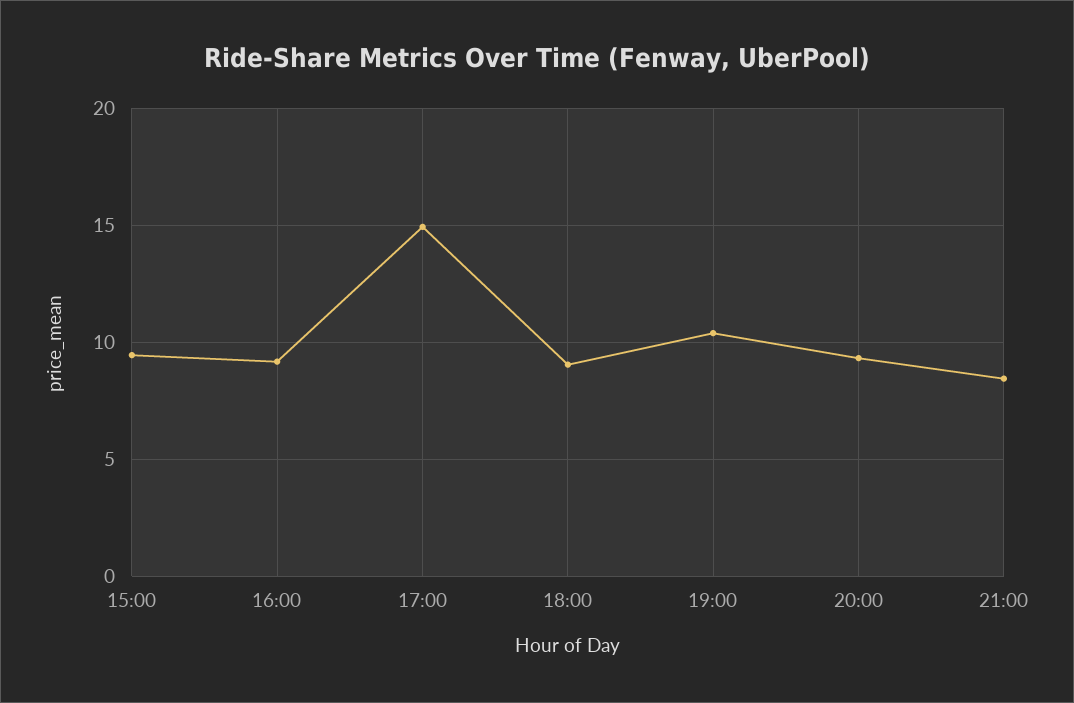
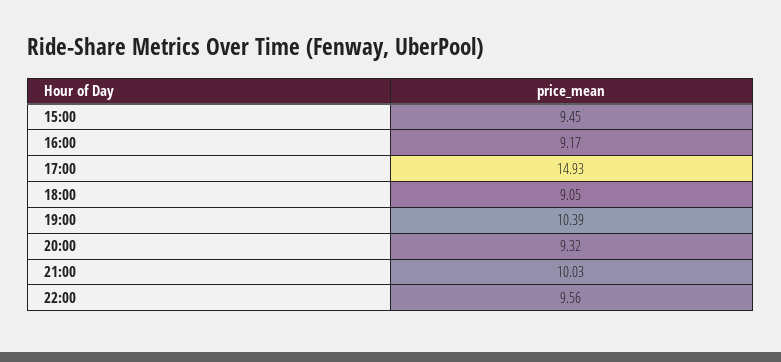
21:00: 8.5 -> 10.03
22:00: none -> 9.56

